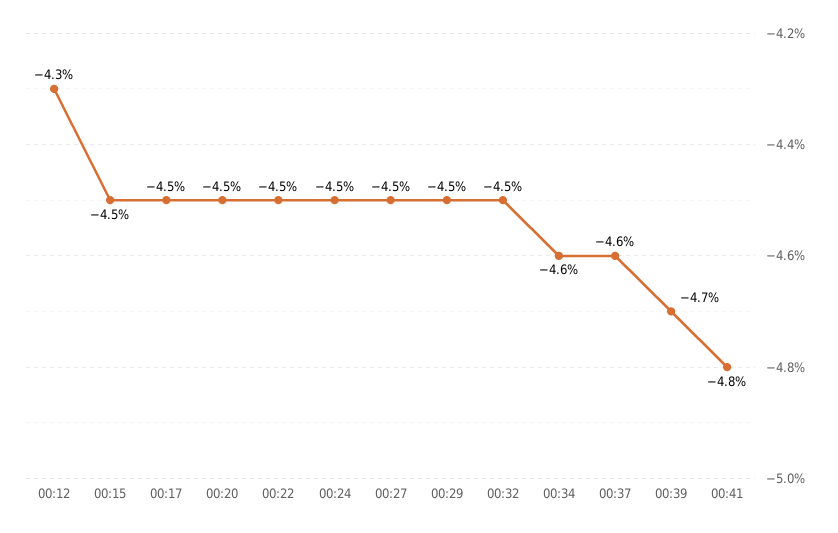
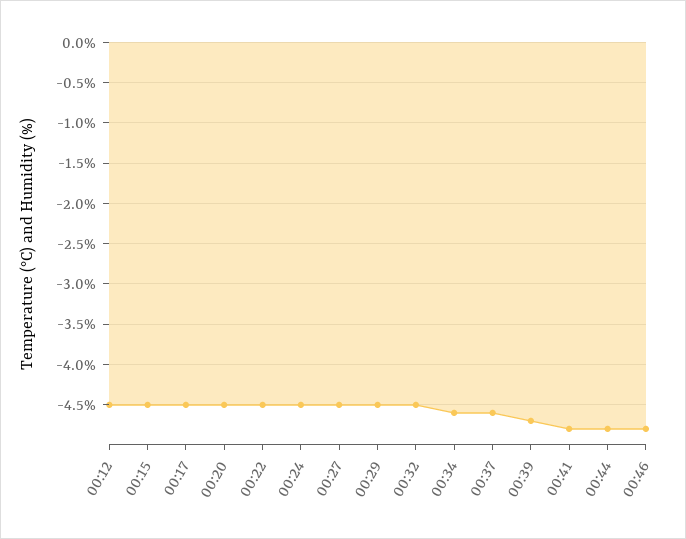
00:12: -4.3 -> -4.5
00:44: none -> -4.8
00:46: none -> -4.8

